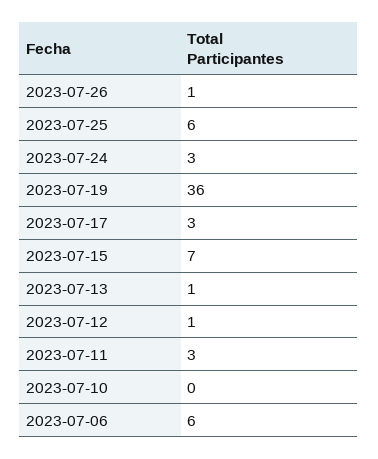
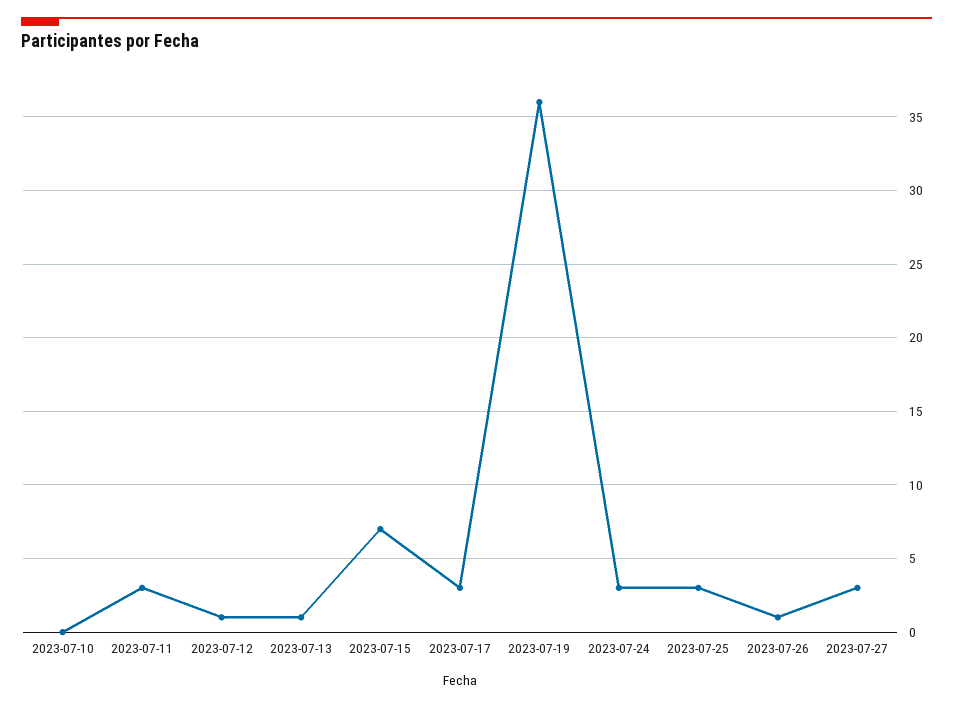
2023-07-25: 6 -> 3
2023-07-06: 6 -> none
2023-07-27: none -> 3

